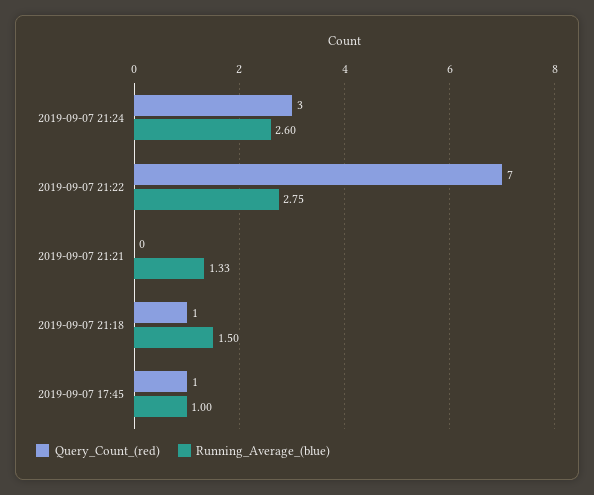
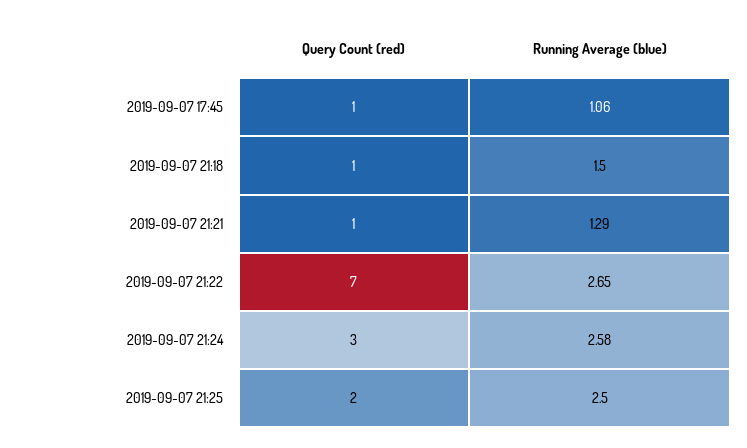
Running_Average_(blue), 2019-09-07 21:24: 2.6 -> 2.58
Running_Average_(blue), 2019-09-07 21:22: 2.75 -> 2.65
Query_Count_(red), 2019-09-07 21:21: 0 -> 1
Running_Average_(blue), 2019-09-07 21:21: 1.33 -> 1.29
Running_Average_(blue), 2019-09-07 17:45: 1 -> 1.06
Query_Count_(red), 2019-09-07 21:25: none -> 2
Running_Average_(blue), 2019-09-07 21:25: none -> 2.5

